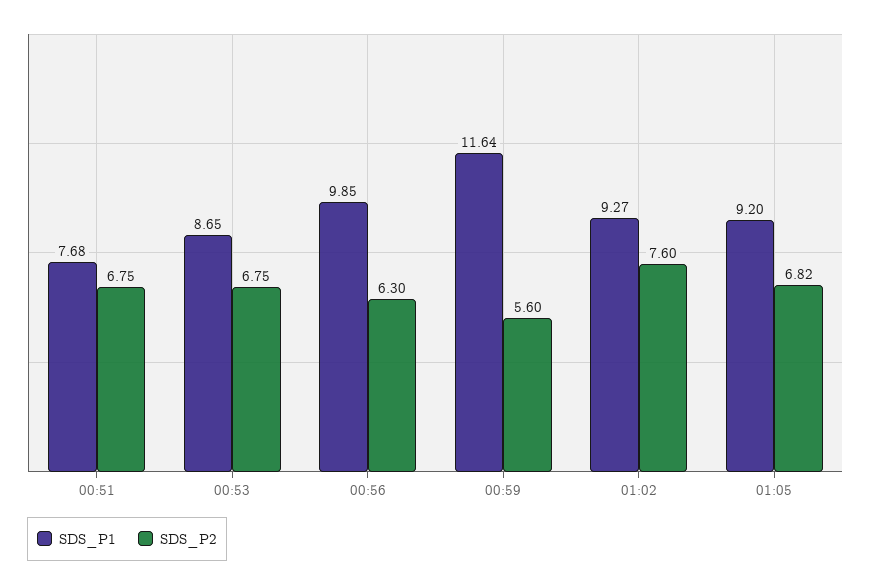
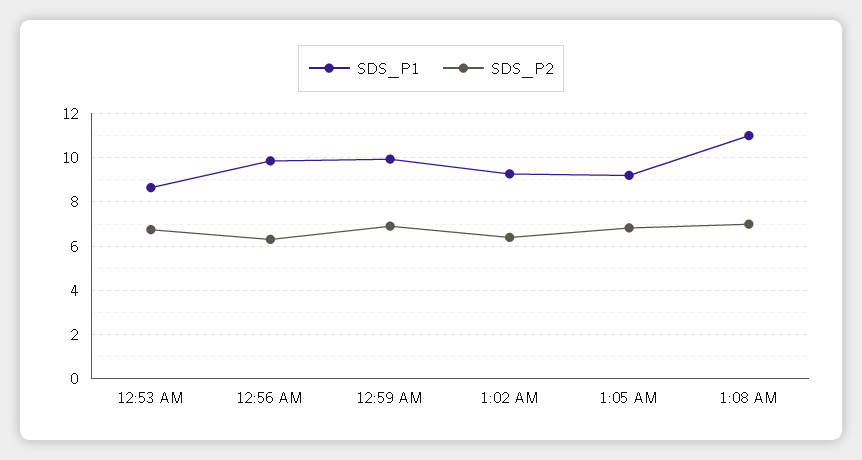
SDS_P1, 00:51: 7.68 -> none
SDS_P2, 00:51: 6.75 -> none
SDS_P1, 00:59: 11.64 -> 10
SDS_P2, 00:59: 5.6 -> 7
SDS_P2, 01:02: 7.6 -> 6.5
SDS_P1, 1:08 AM: none -> 11
SDS_P2, 1:08 AM: none -> 7

